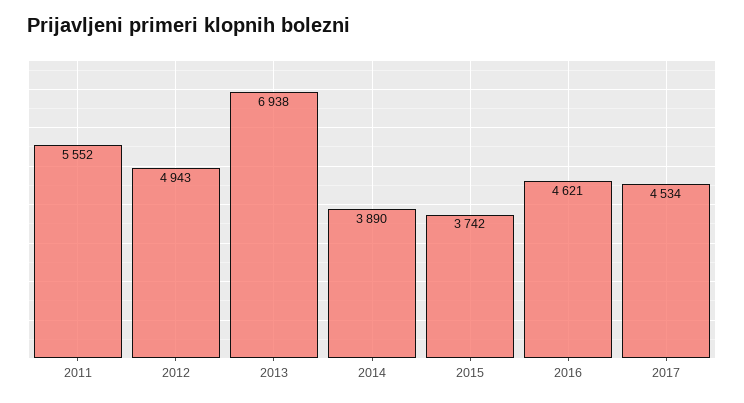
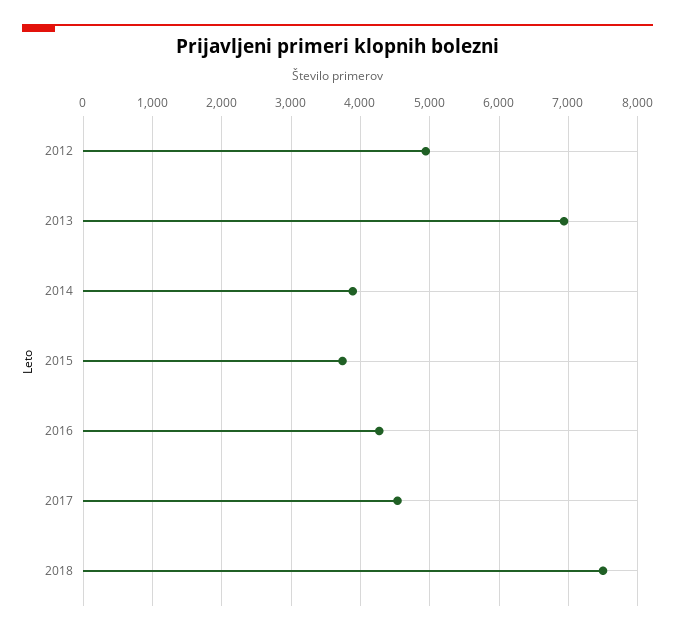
2011: 5552 -> none
2016: 4621 -> 4300
2018: none -> 7500

